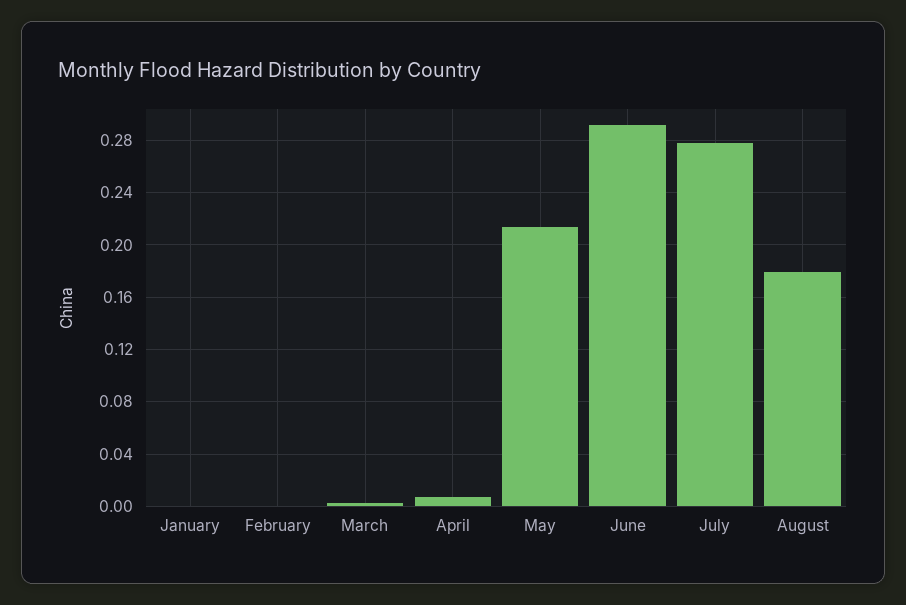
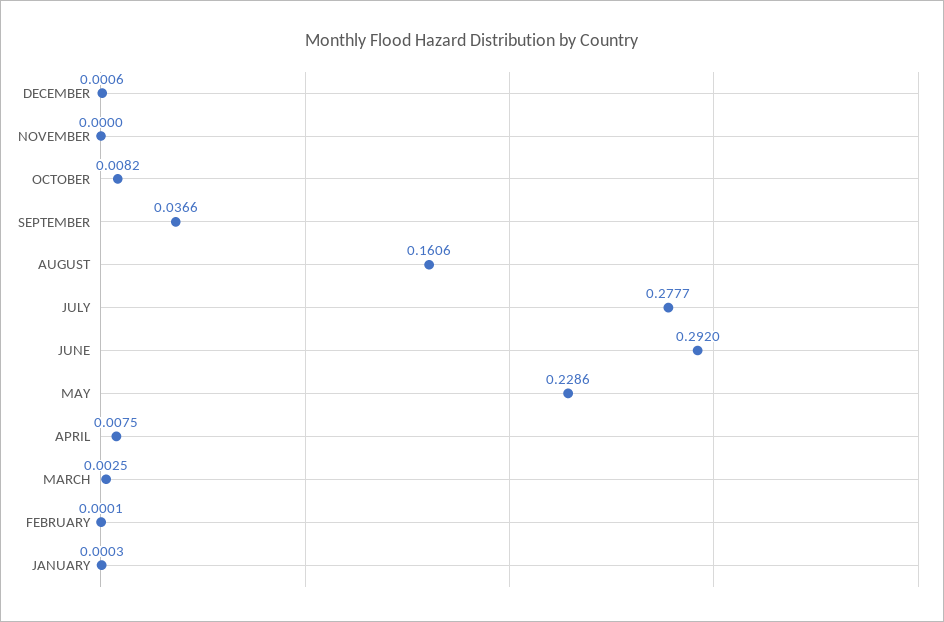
May: 0.215 -> 0.2286
August: 0.18 -> 0.1606
DECEMBER: none -> 0.0006
NOVEMBER: none -> 0
OCTOBER: none -> 0.0082
SEPTEMBER: none -> 0.0366

